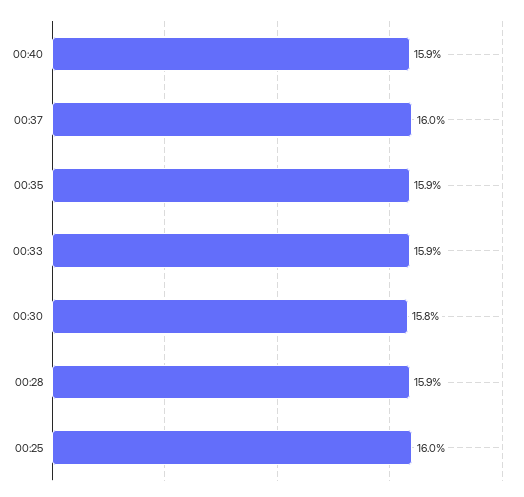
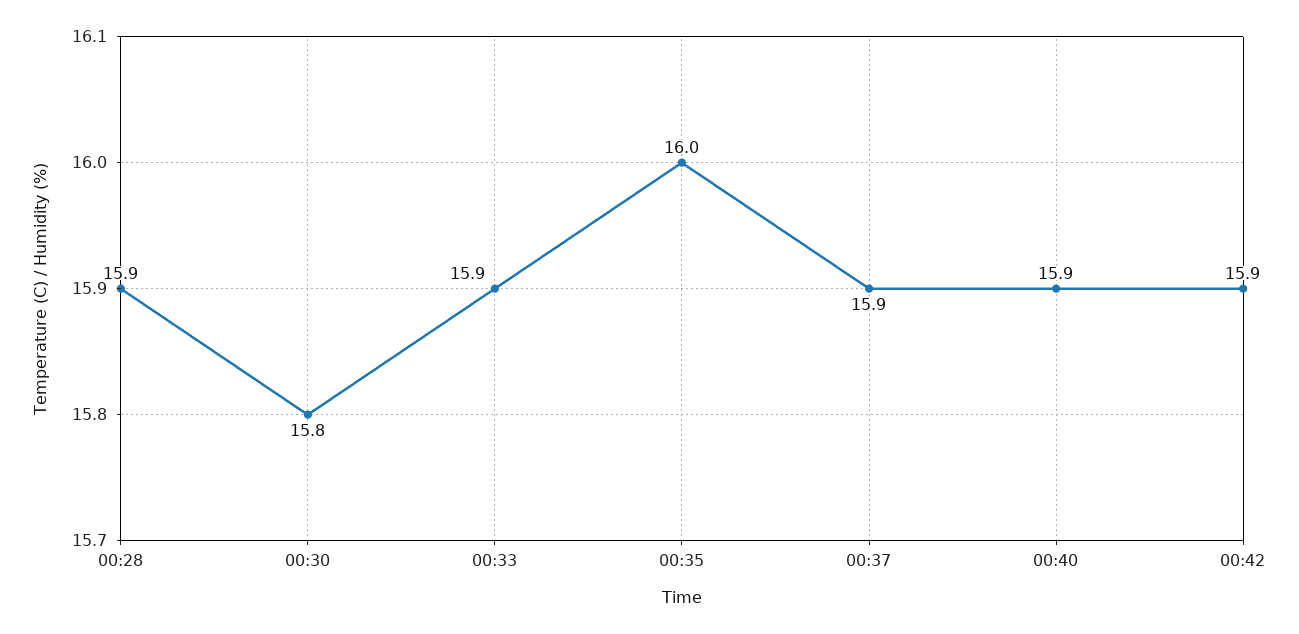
00:37: 16 -> 15.9
00:35: 15.9 -> 16
00:25: 16 -> none
00:42: none -> 15.9

